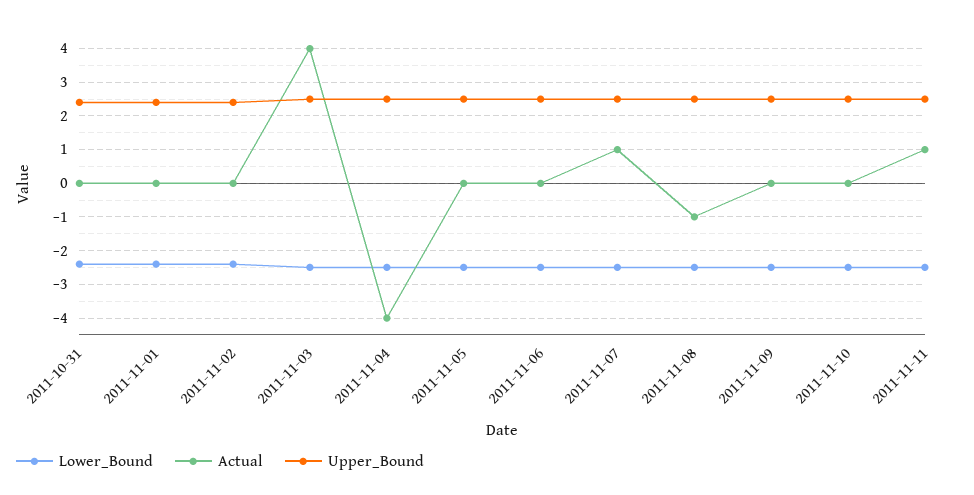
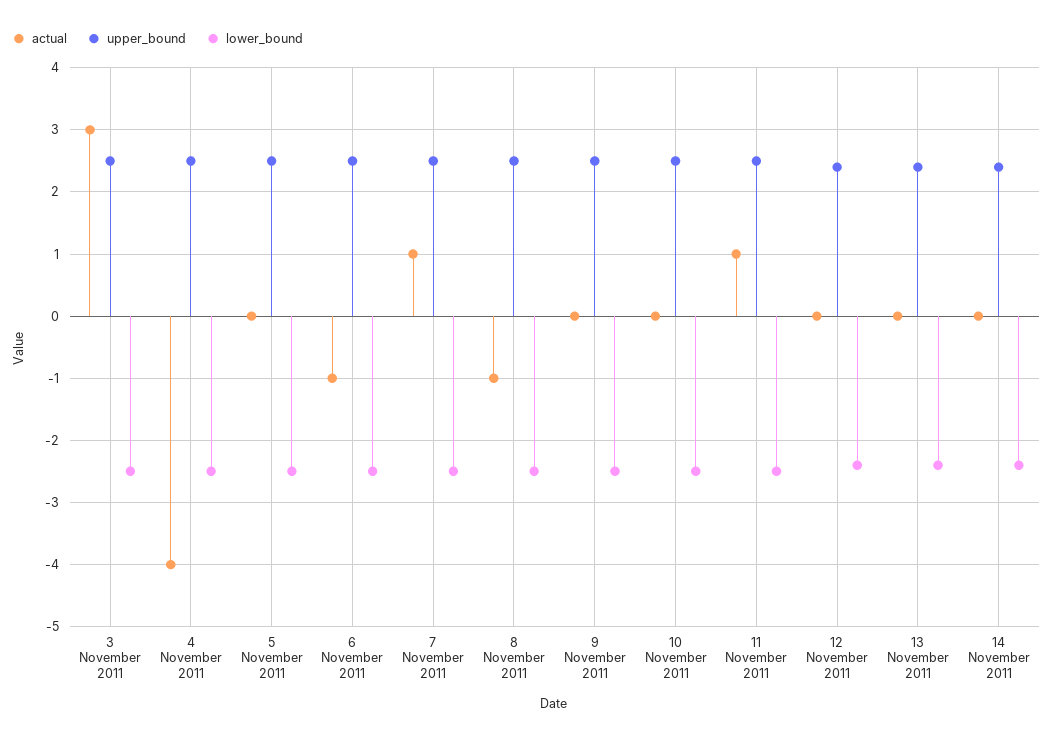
Lower_Bound, 2011-10-31: -2.4 -> none
Actual, 2011-10-31: 0 -> none
Upper_Bound, 2011-10-31: 2.4 -> none
Lower_Bound, 2011-11-01: -2.4 -> none
Actual, 2011-11-01: 0 -> none
Upper_Bound, 2011-11-01: 2.4 -> none
Lower_Bound, 2011-11-02: -2.4 -> none
Actual, 2011-11-02: 0 -> none
Upper_Bound, 2011-11-02: 2.4 -> none
Actual, 2011-11-03: 4 -> 3
Actual, 2011-11-06: 0 -> -1
Actual, 12 November 2011: none -> 0
Upper_Bound, 12 November 2011: none -> 2.4
Lower_Bound, 12 November 2011: none -> -2.4
Actual, 13 November 2011: none -> 0
Upper_Bound, 13 November 2011: none -> 2.4
Lower_Bound, 13 November 2011: none -> -2.4
Actual, 14 November 2011: none -> 0
Upper_Bound, 14 November 2011: none -> 2.4
Lower_Bound, 14 November 2011: none -> -2.4

